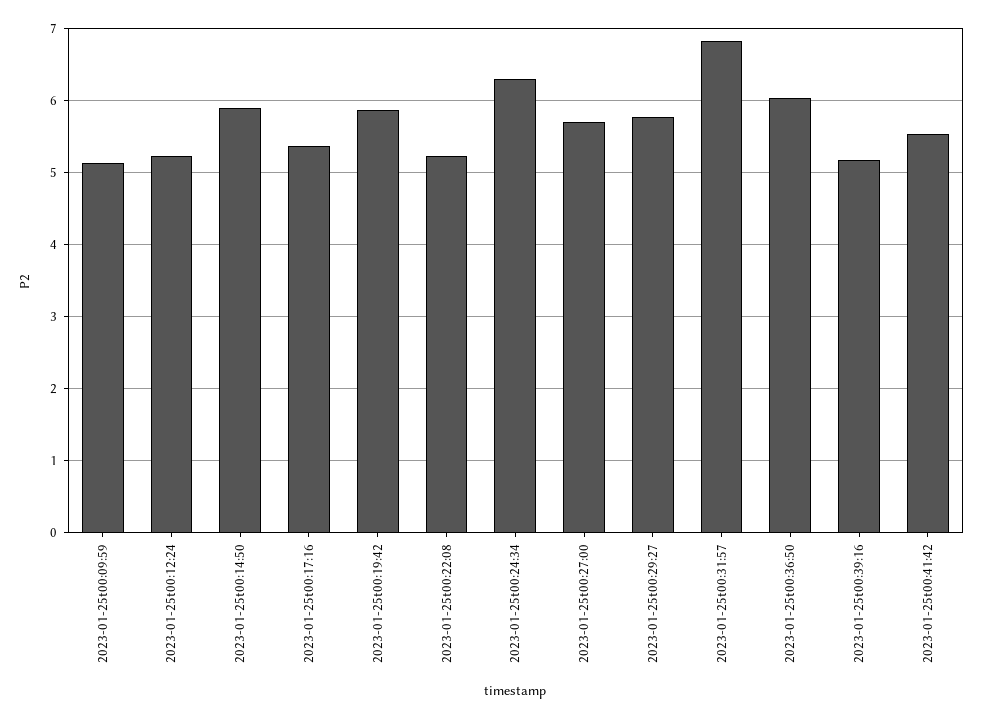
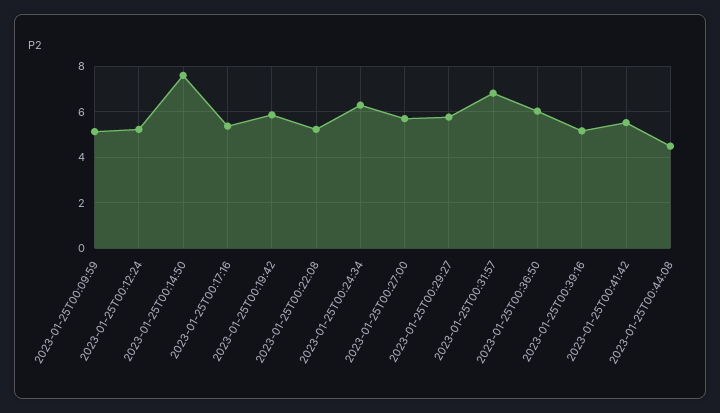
2023-01-25t00:14:50: 5.9 -> 7.5
2023-01-25T00:44:08: none -> 4.5

